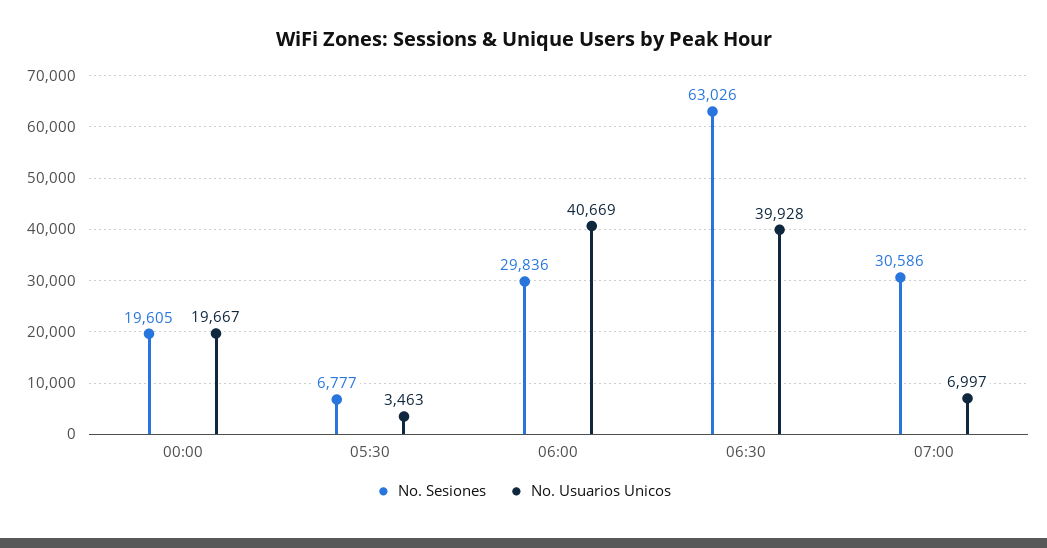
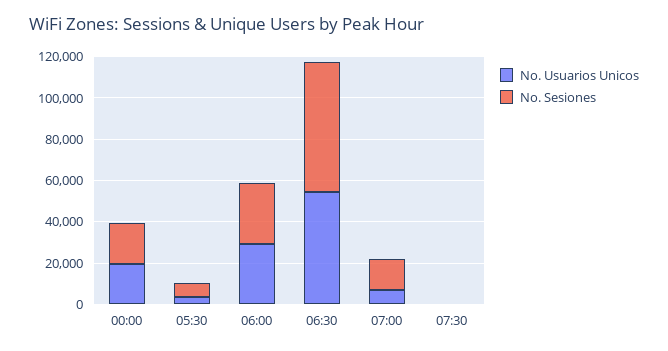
No. Usuarios Unicos, 06:00: 40669 -> 30000
No. Usuarios Unicos, 06:30: 39928 -> 55000
No. Sesiones, 07:00: 30586 -> 15000
No. Usuarios Unicos, 07:30: none -> 0
No. Sesiones, 07:30: none -> 0

